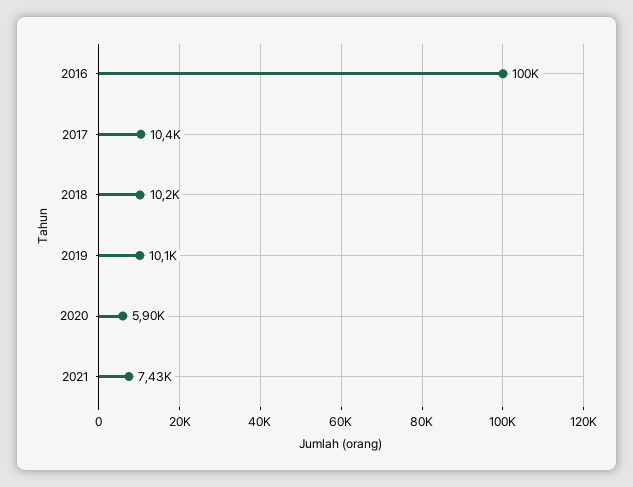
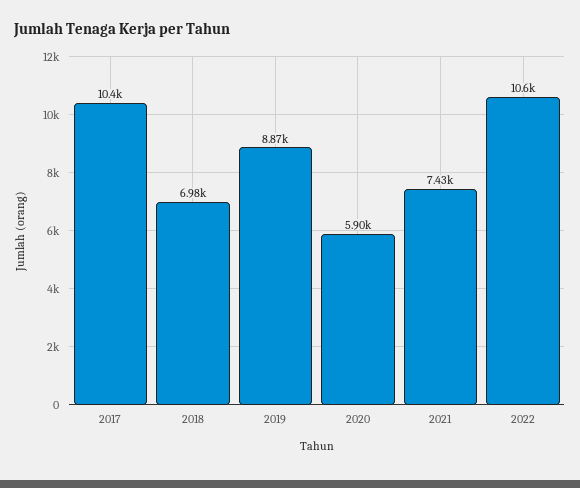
2016: 100000 -> none
2018: 10200 -> 6980
2019: 10100 -> 8870
2022: none -> 10600

